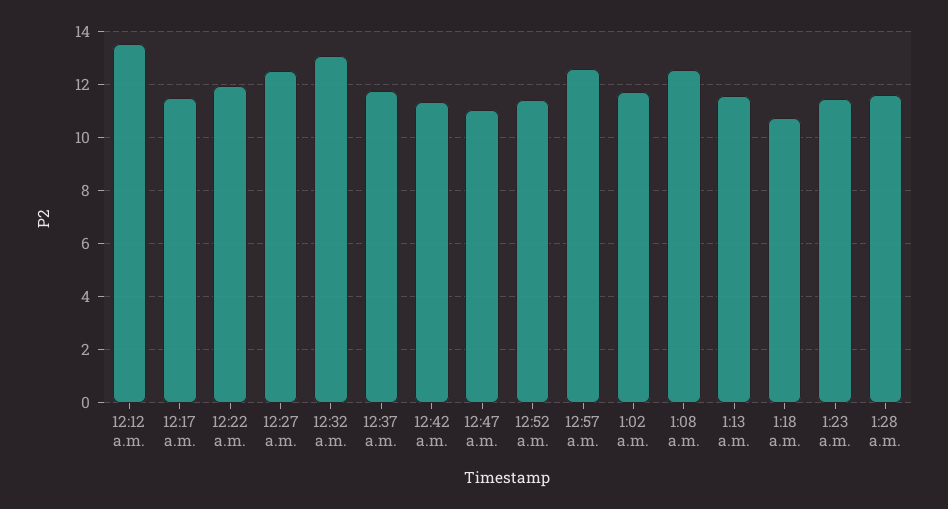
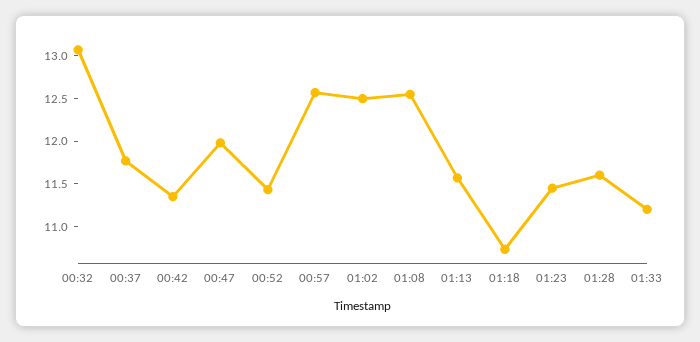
12:12 a.m.: 13.5 -> none
12:17 a.m.: 11.5 -> none
12:22 a.m.: 12 -> none
12:27 a.m.: 12.5 -> none
12:47 a.m.: 11 -> 12
1:02 a.m.: 11.75 -> 12.5
01:33: none -> 11.2

